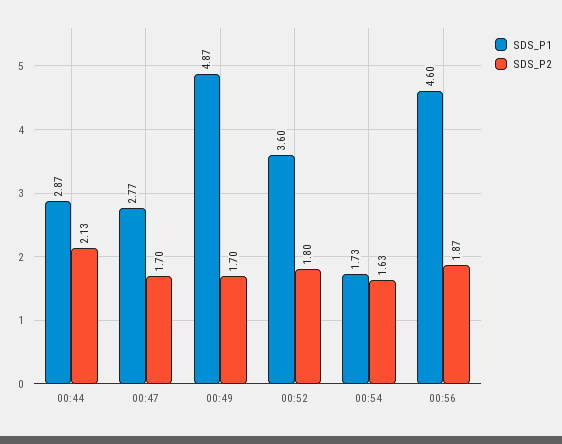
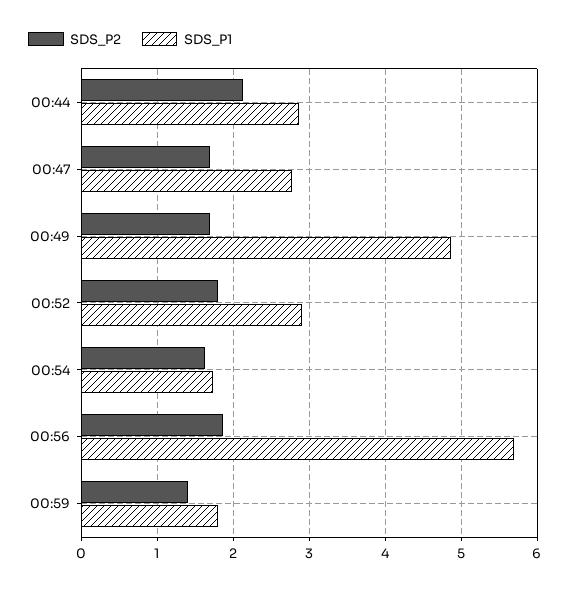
SDS_P1, 00:52: 3.6 -> 2.9
SDS_P1, 00:56: 4.6 -> 5.7
SDS_P2, 00:59: none -> 1.4
SDS_P1, 00:59: none -> 1.8

